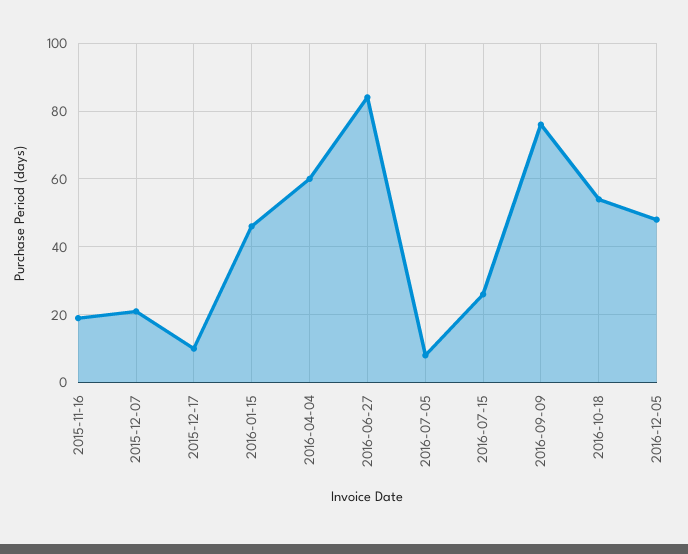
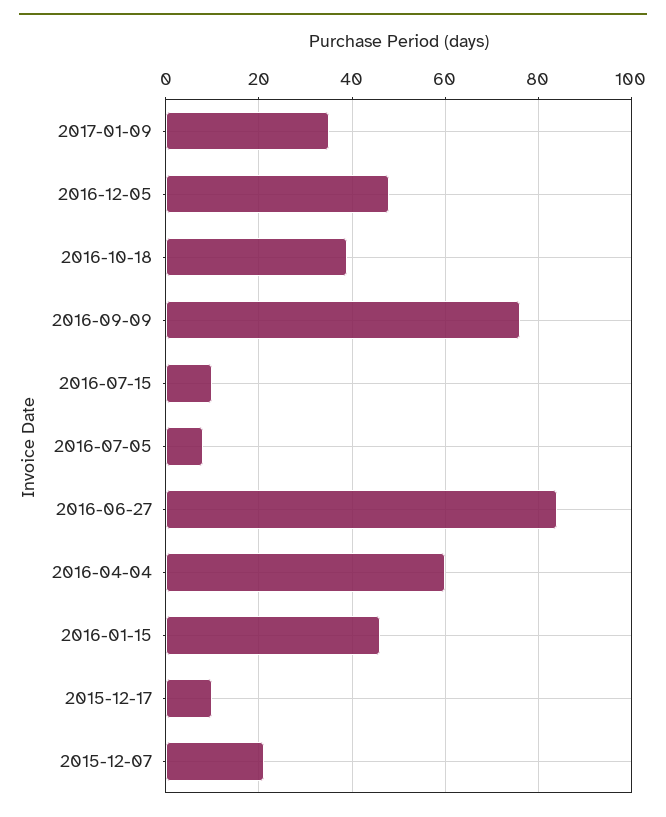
2015-11-16: 20 -> none
2016-07-15: 25 -> 10
2016-10-18: 55 -> 40
2017-01-09: none -> 35

